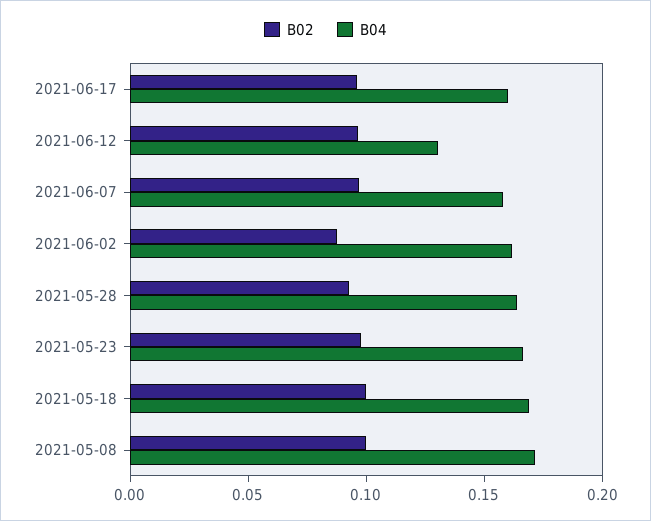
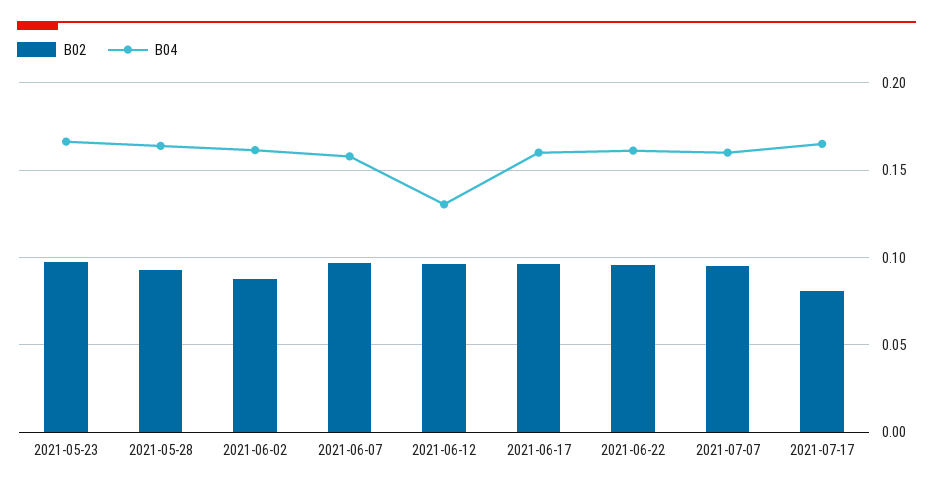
B02, 2021-05-18: 0.1 -> none
B04, 2021-05-18: 0.17 -> none
B02, 2021-05-08: 0.1 -> none
B04, 2021-05-08: 0.17 -> none
B02, 2021-06-22: none -> 0.095
B04, 2021-06-22: none -> 0.16
B02, 2021-07-07: none -> 0.095
B04, 2021-07-07: none -> 0.16
B02, 2021-07-17: none -> 0.08
B04, 2021-07-17: none -> 0.165

